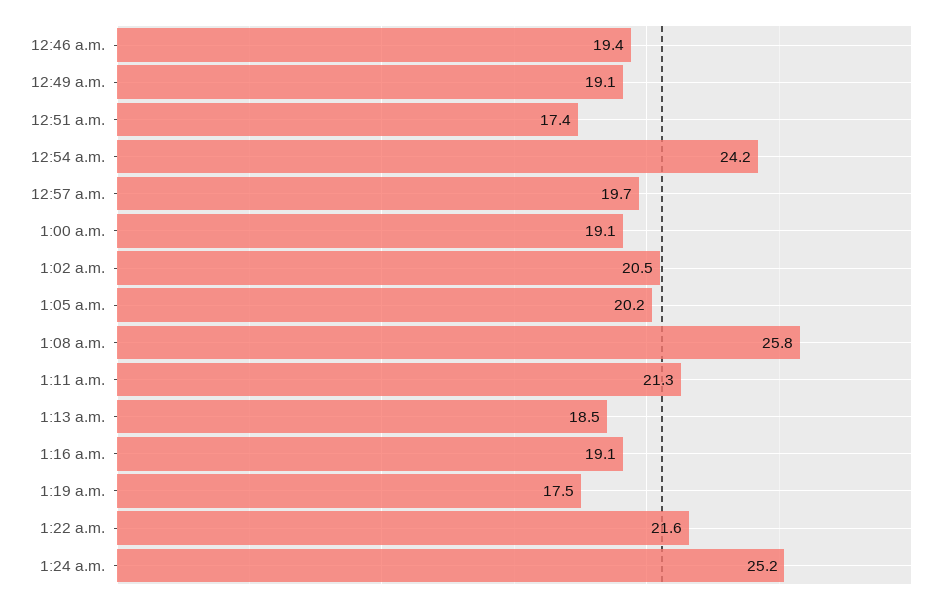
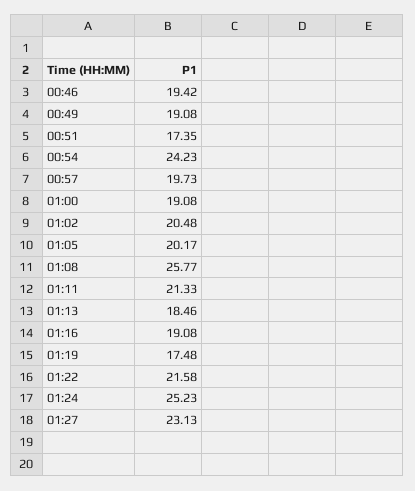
01:27: none -> 23.13

